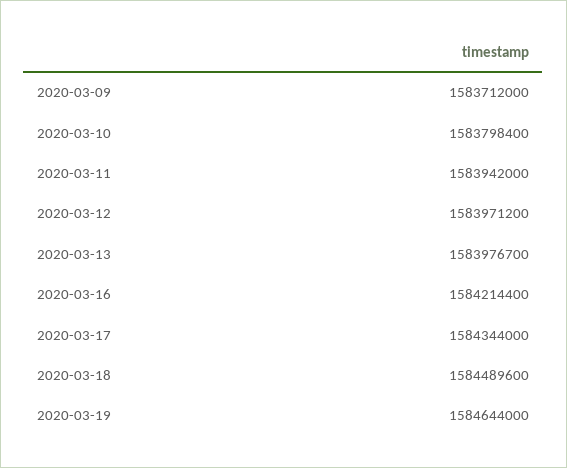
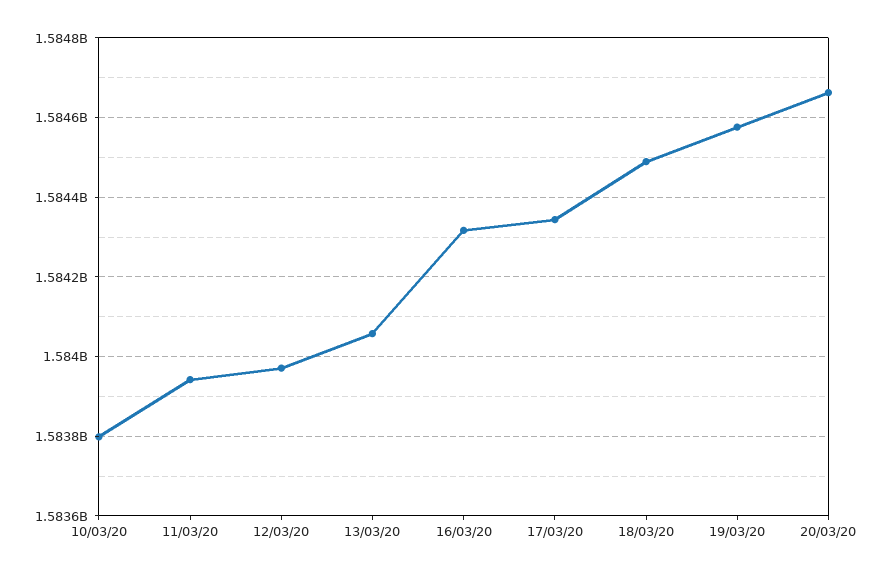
2020-03-09: 1583712000 -> none
2020-03-13: 1583976700 -> 1584060000
2020-03-16: 1584214400 -> 1584320000
2020-03-19: 1584644000 -> 1584580000
20/03/20: none -> 1584660000

